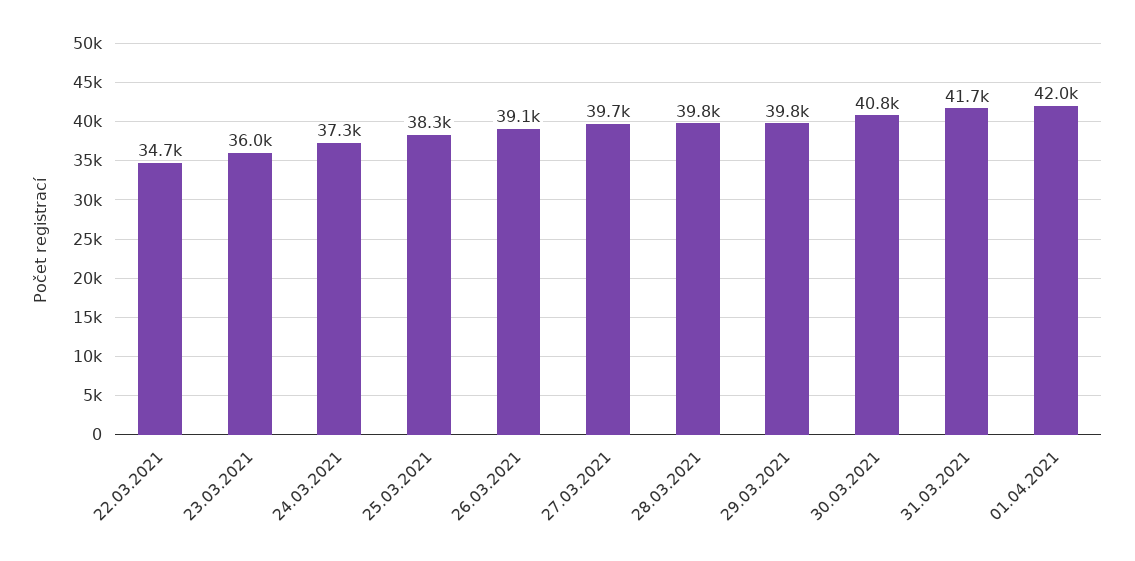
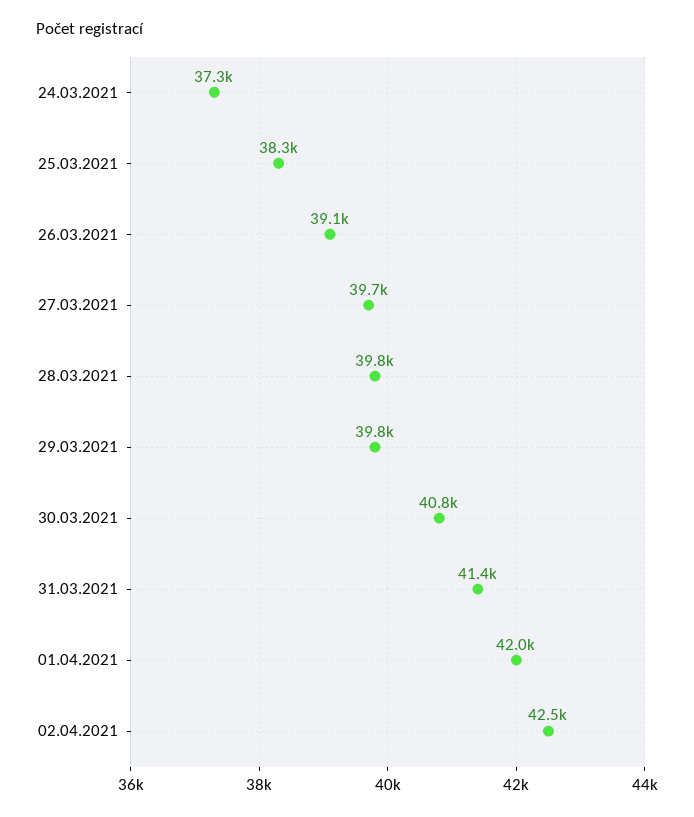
22.03.2021: 34700 -> none
23.03.2021: 36000 -> none
31.03.2021: 41700 -> 41400
02.04.2021: none -> 42500

